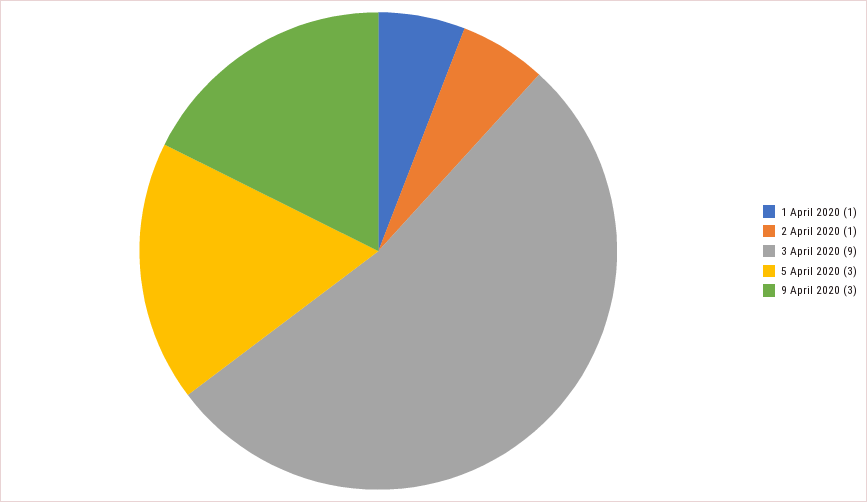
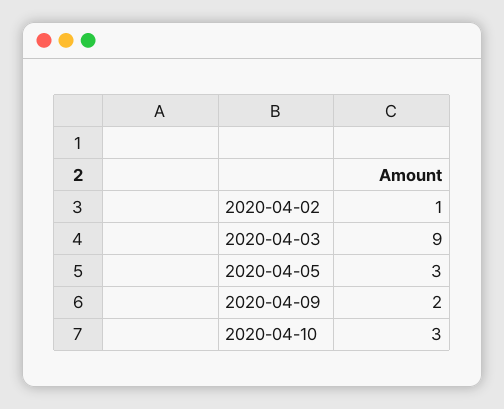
1 April 2020: 1 -> none
9 April 2020: 3 -> 2
2020-04-10: none -> 3

